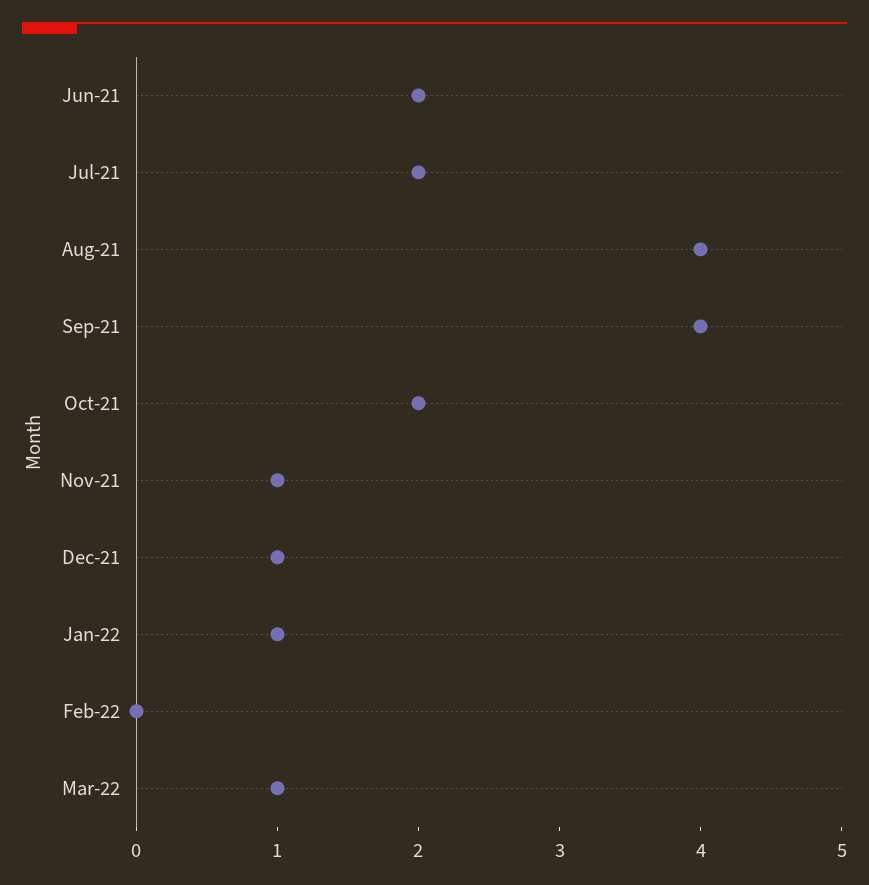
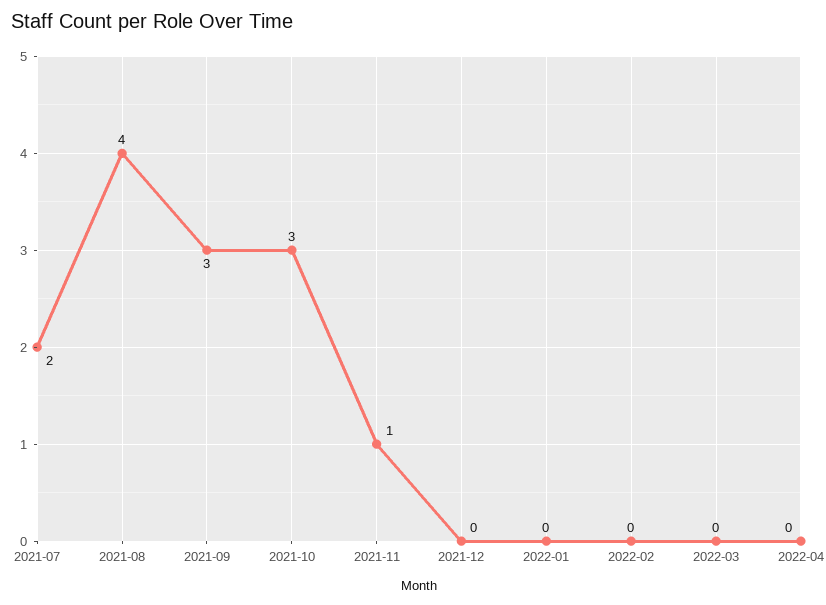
Jun-21: 2 -> none
Sep-21: 4 -> 3
Oct-21: 2 -> 3
Dec-21: 1 -> 0
Jan-22: 1 -> 0
Mar-22: 1 -> 0
2022-04: none -> 0

